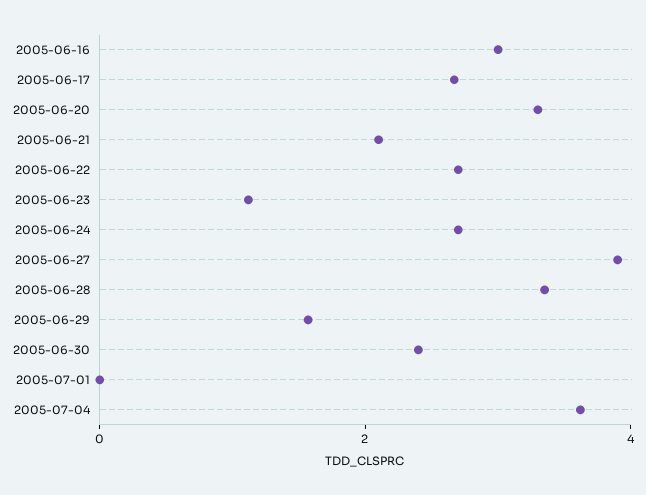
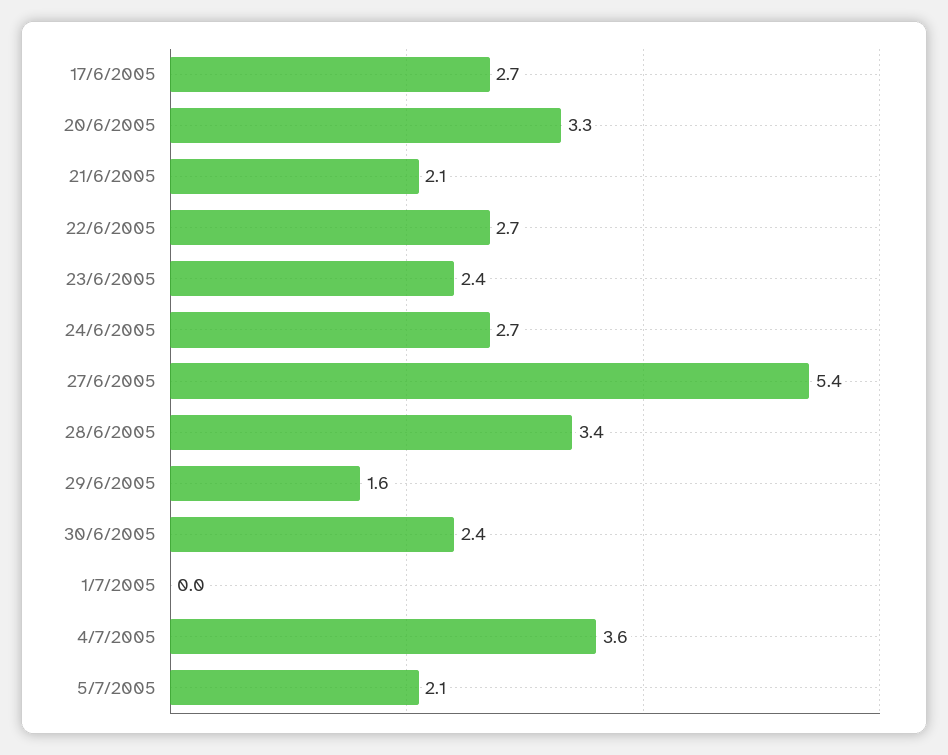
2005-06-16: 3 -> none
2005-06-23: 1 -> 2.4
2005-06-27: 4 -> 5.4
5/7/2005: none -> 2.1

